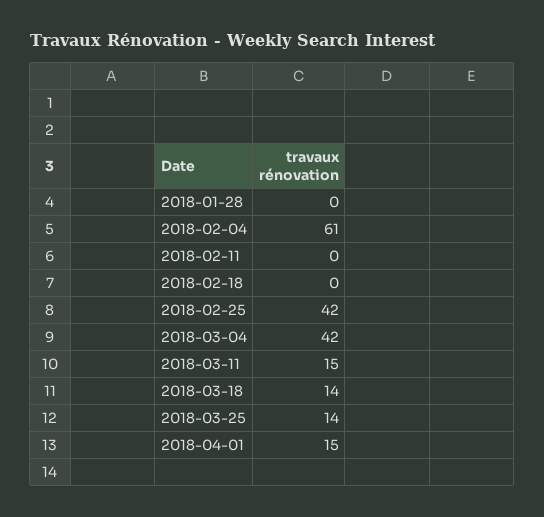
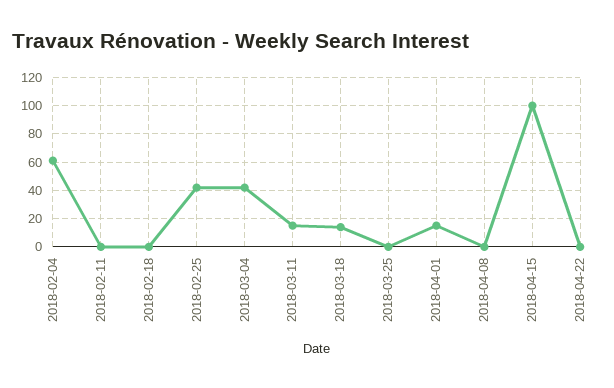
2018-01-28: 0 -> none
2018-03-25: 14 -> 0
2018-04-08: none -> 0
2018-04-15: none -> 100
2018-04-22: none -> 0

